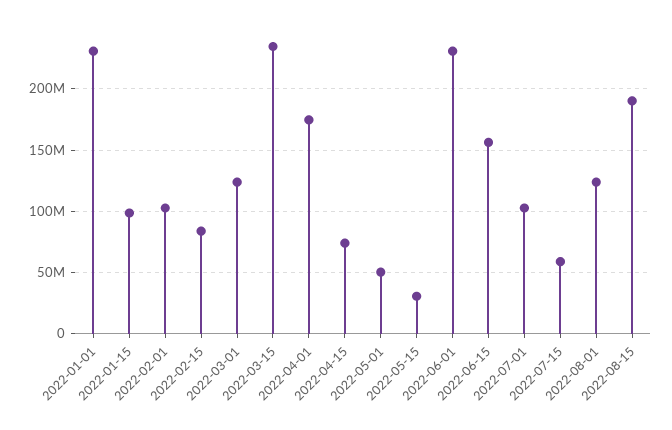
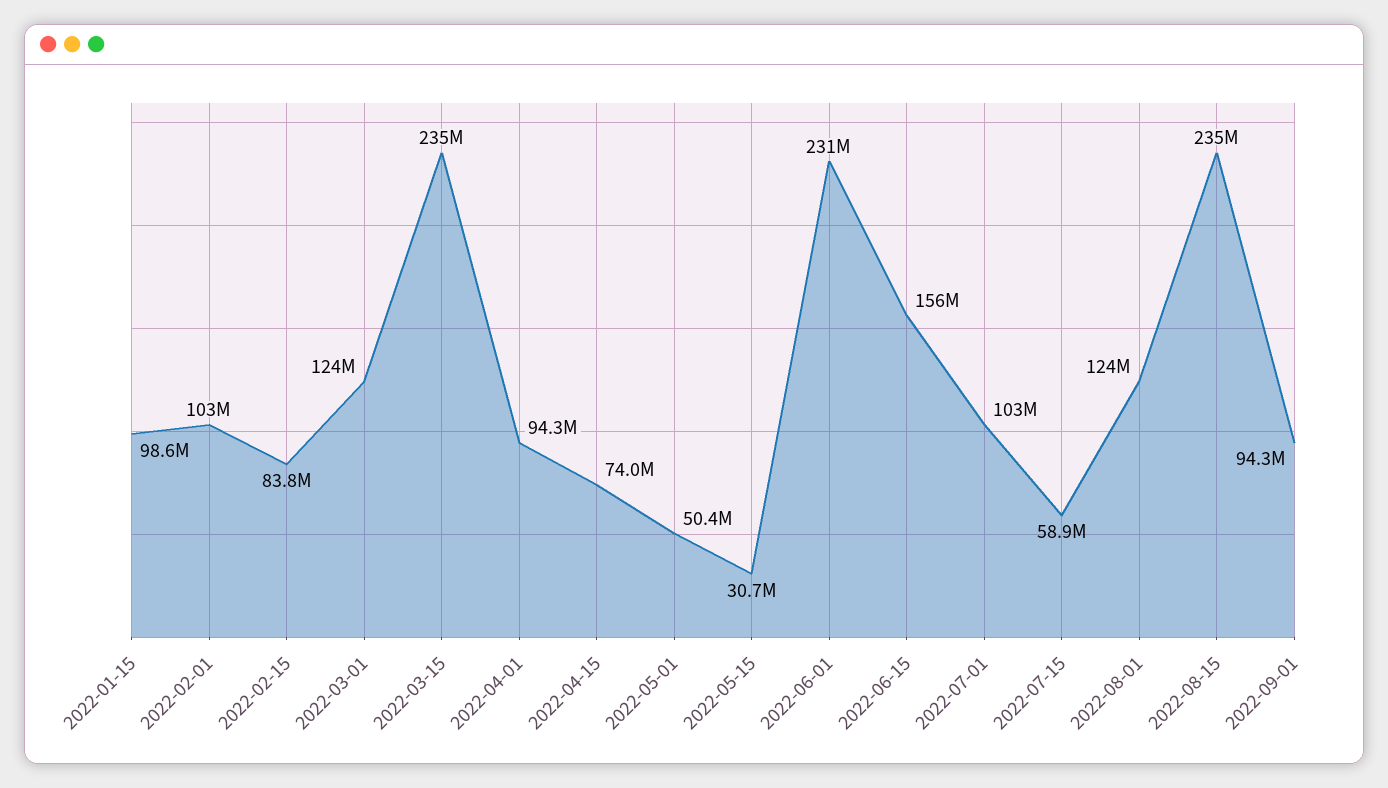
2022-01-01: 230000000 -> none
2022-04-01: 175000000 -> 94300000
2022-08-15: 190000000 -> 235000000
2022-09-01: none -> 94300000

